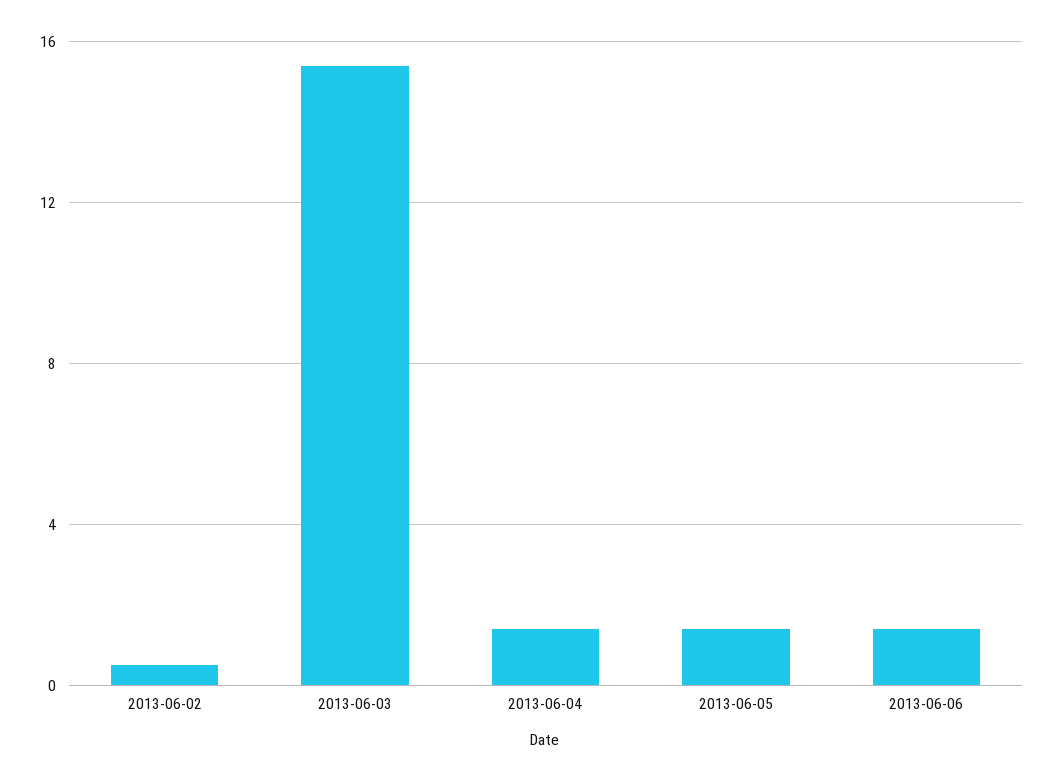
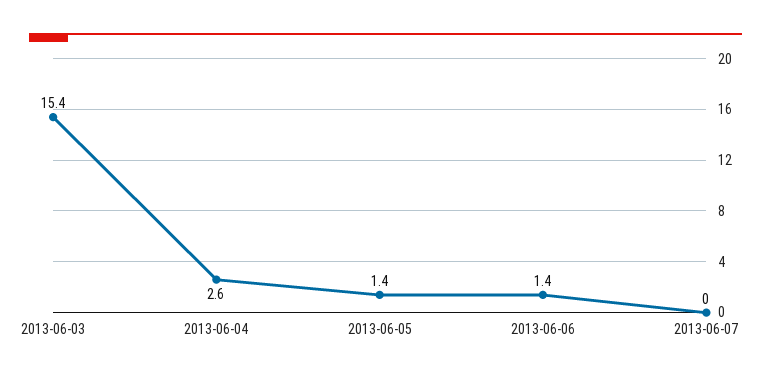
2013-06-02: 0.5 -> none
2013-06-04: 1.5 -> 2.6
2013-06-07: none -> 0

